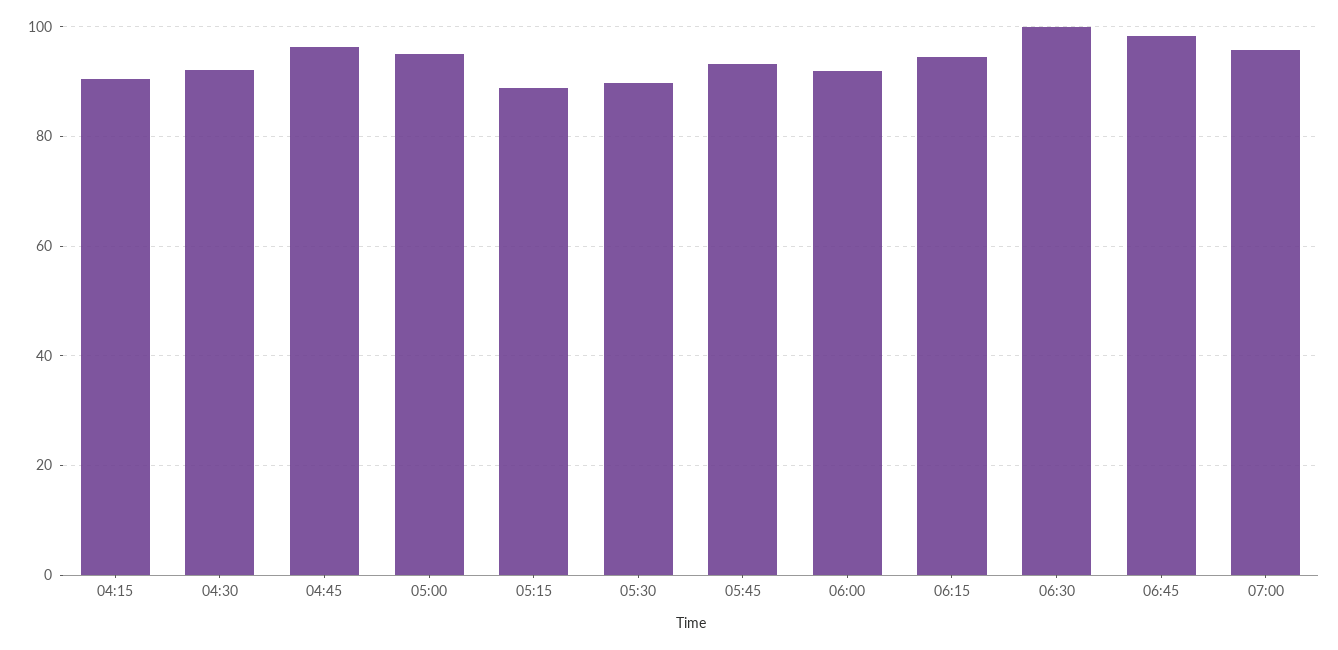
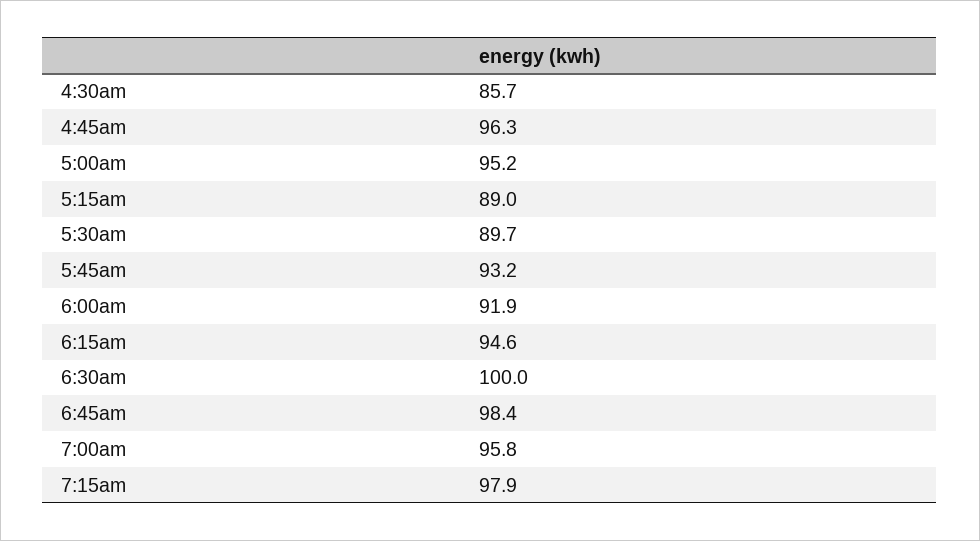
04:15: 90 -> none
04:30: 92 -> 85.7
7:15am: none -> 97.9

